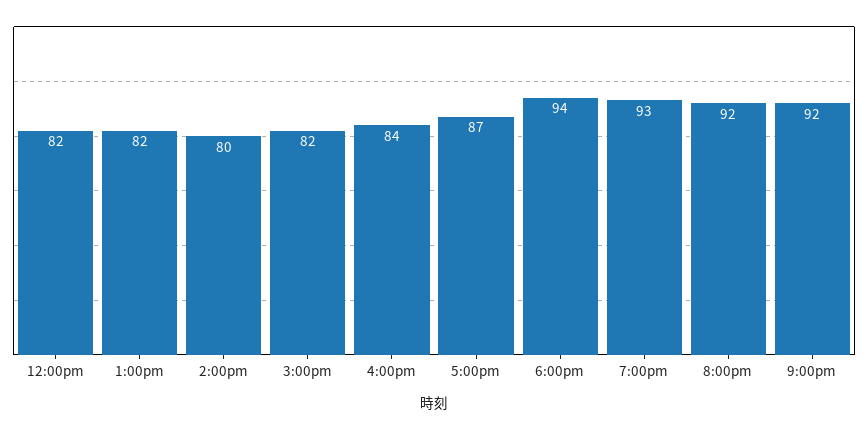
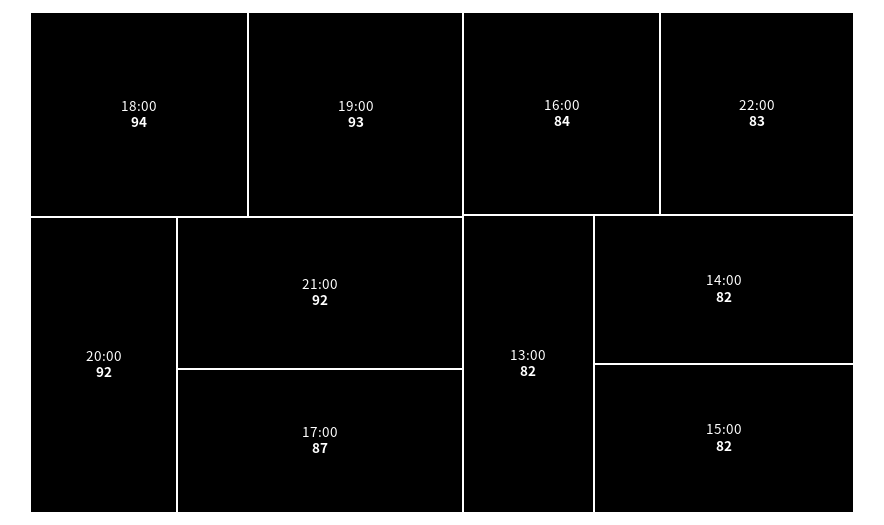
12:00pm: 82 -> none
2:00pm: 80 -> 82
22:00: none -> 83

